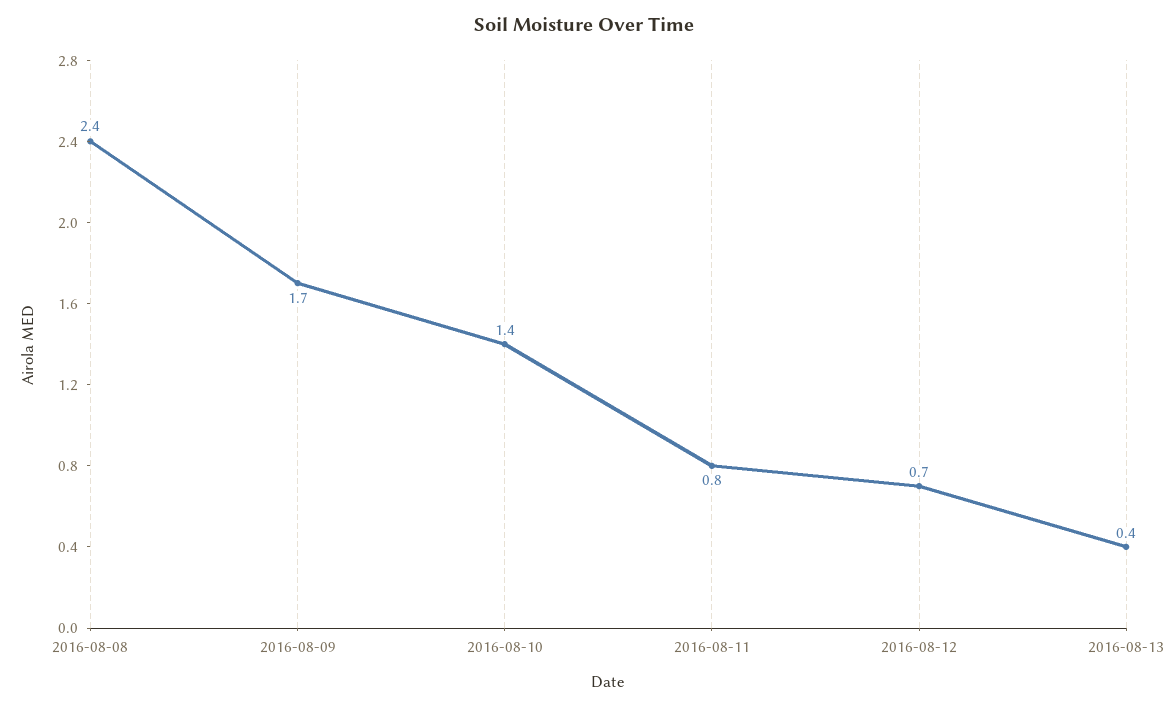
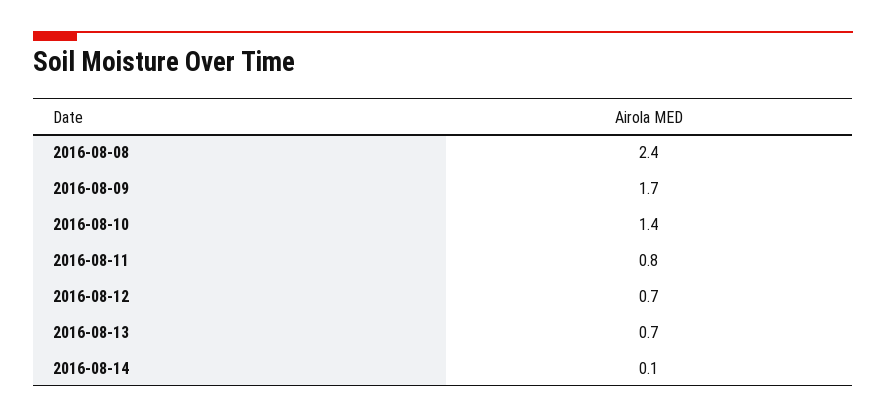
2016-08-13: 0.4 -> 0.7
2016-08-14: none -> 0.1

